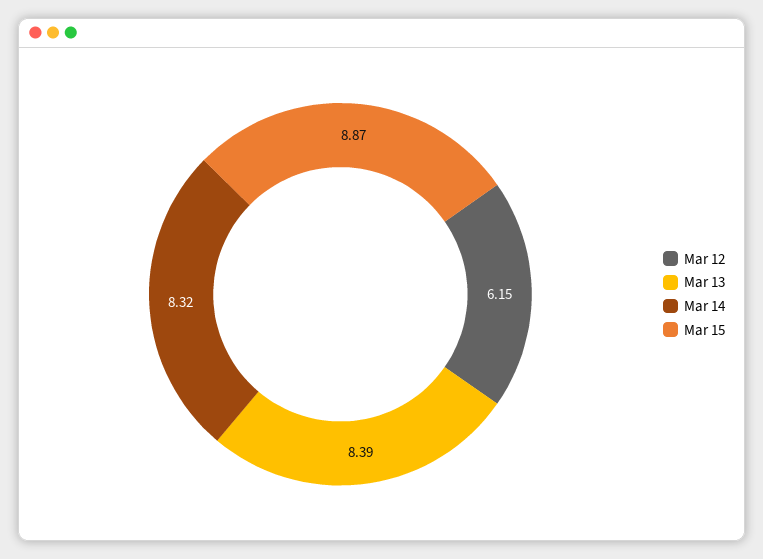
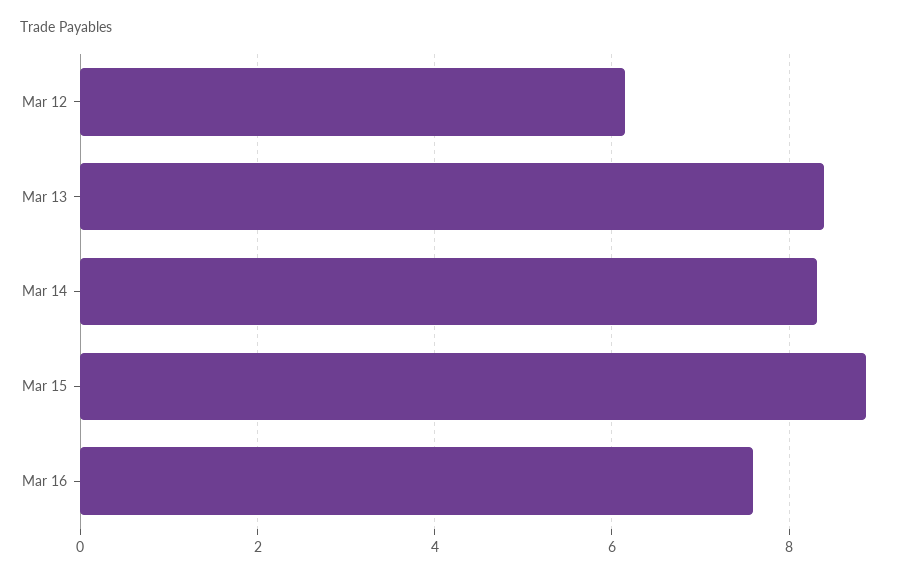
Mar 16: none -> 7.6

